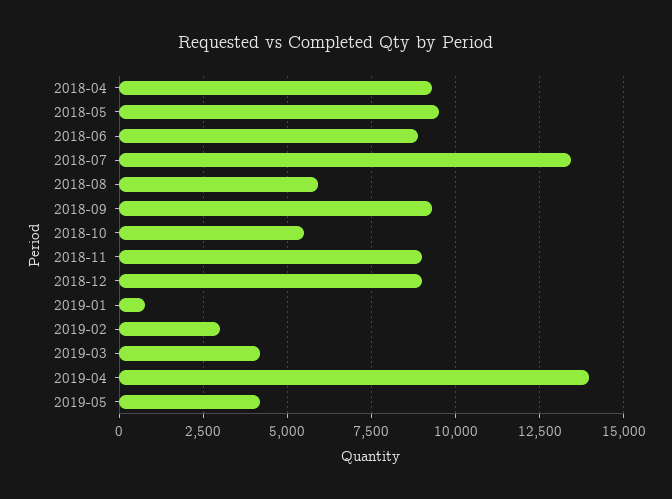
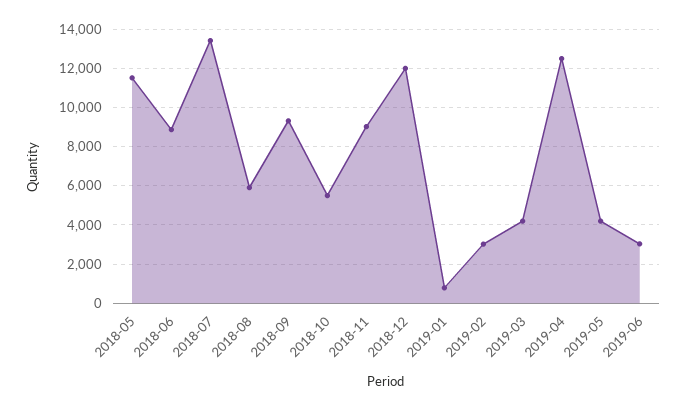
2018-04: 9250 -> none
2018-05: 9500 -> 11500
2018-12: 9000 -> 12000
2019-04: 14000 -> 12500
2019-06: none -> 3000

